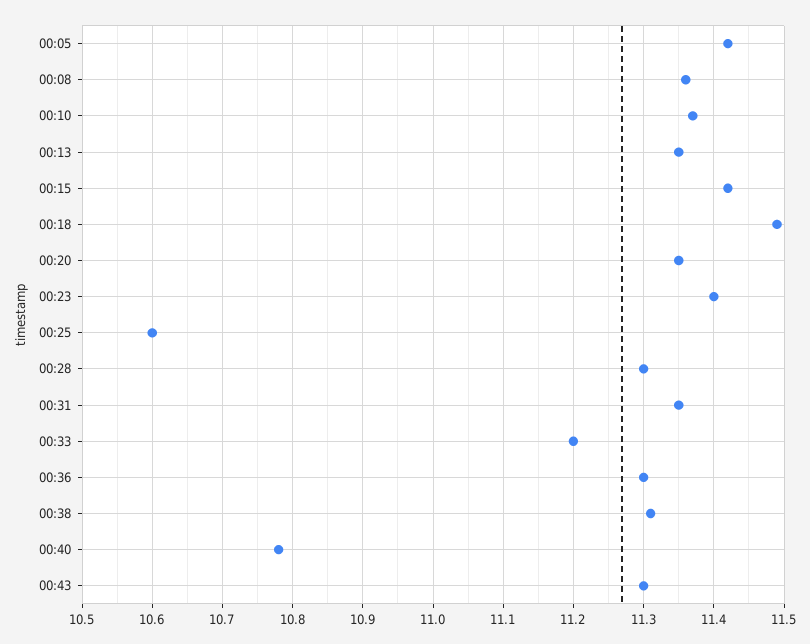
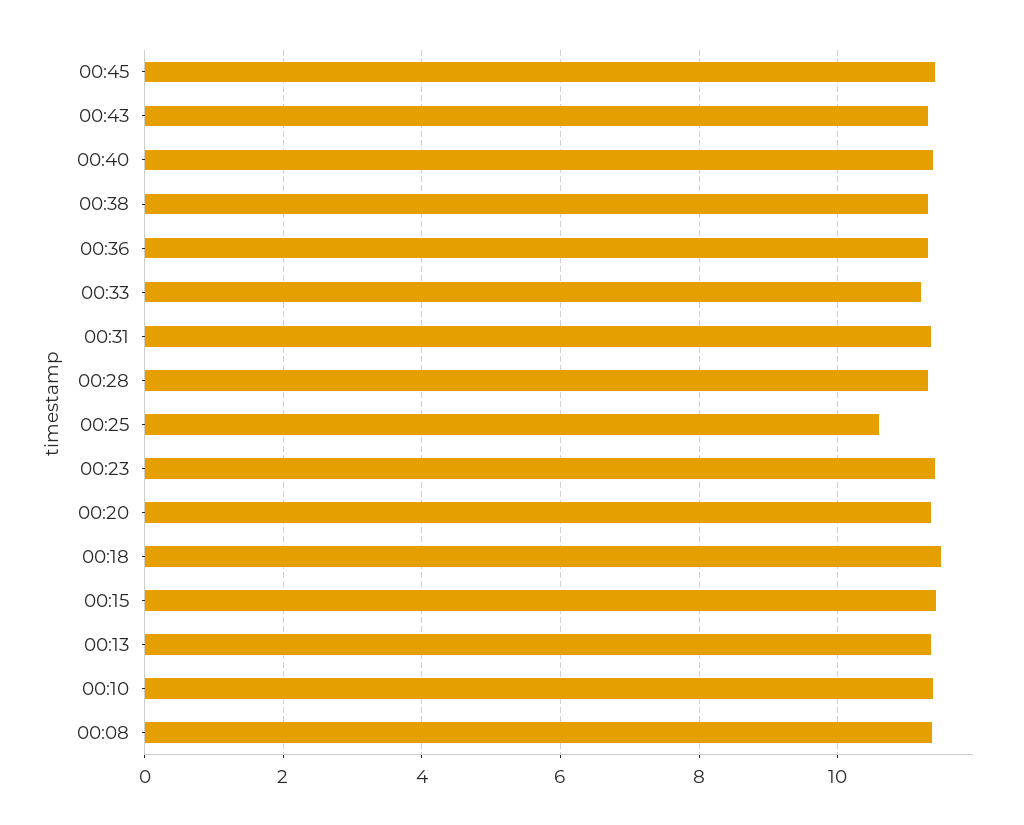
00:05: 11.42 -> none
00:40: 10.78 -> 11.4
00:45: none -> 11.4

